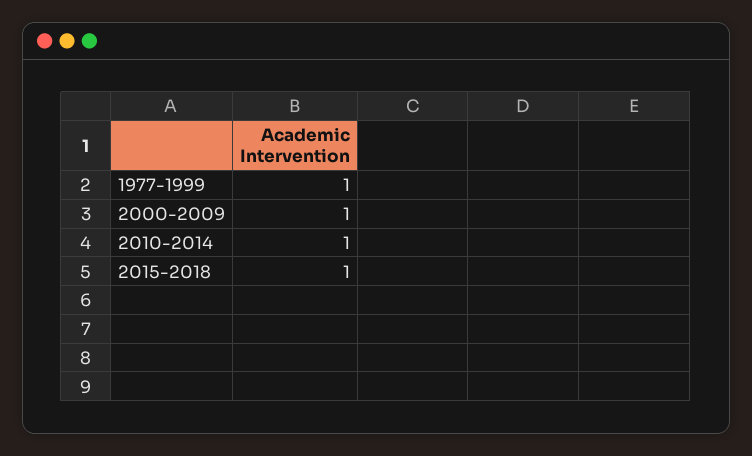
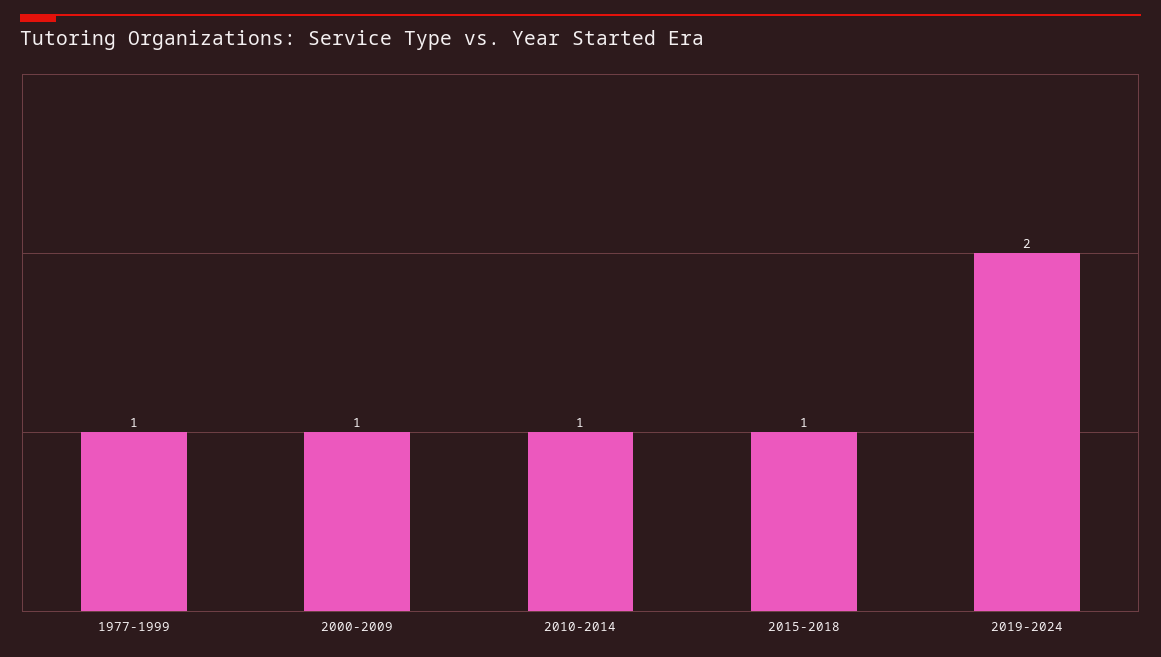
2019-2024: none -> 2

